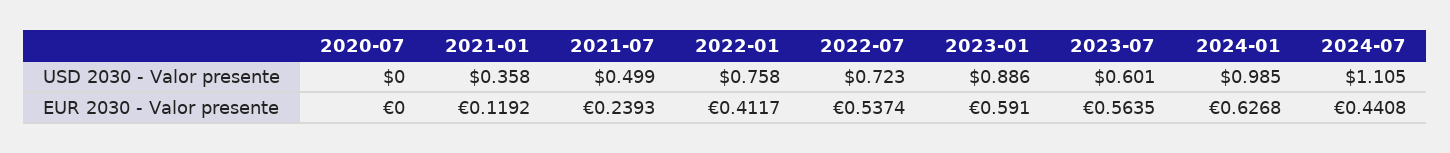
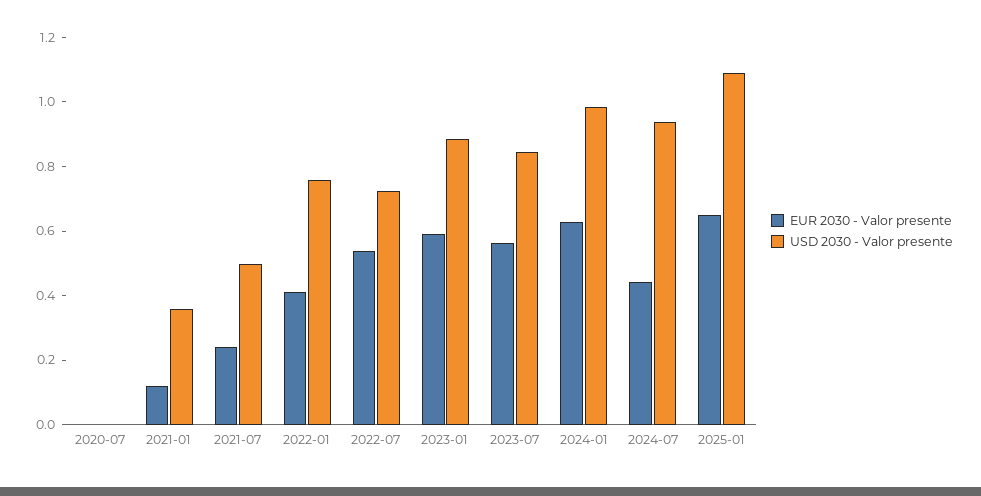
USD 2030 - Valor presente, 2023-07: 0.601 -> 0.85
USD 2030 - Valor presente, 2024-07: 1.105 -> 0.95
EUR 2030 - Valor presente, 2025-01: none -> 0.65
USD 2030 - Valor presente, 2025-01: none -> 1.1

